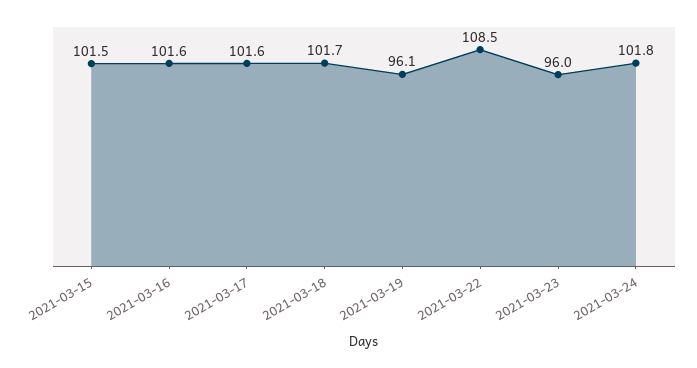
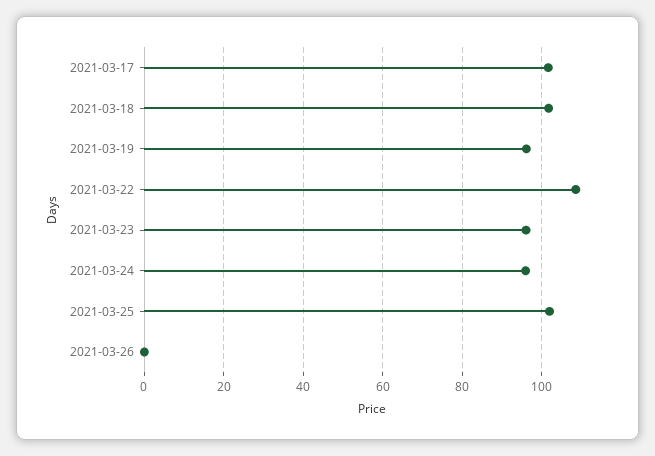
2021-03-15: 101.5 -> none
2021-03-16: 101.6 -> none
2021-03-24: 101.8 -> 96
2021-03-25: none -> 102
2021-03-26: none -> 0

